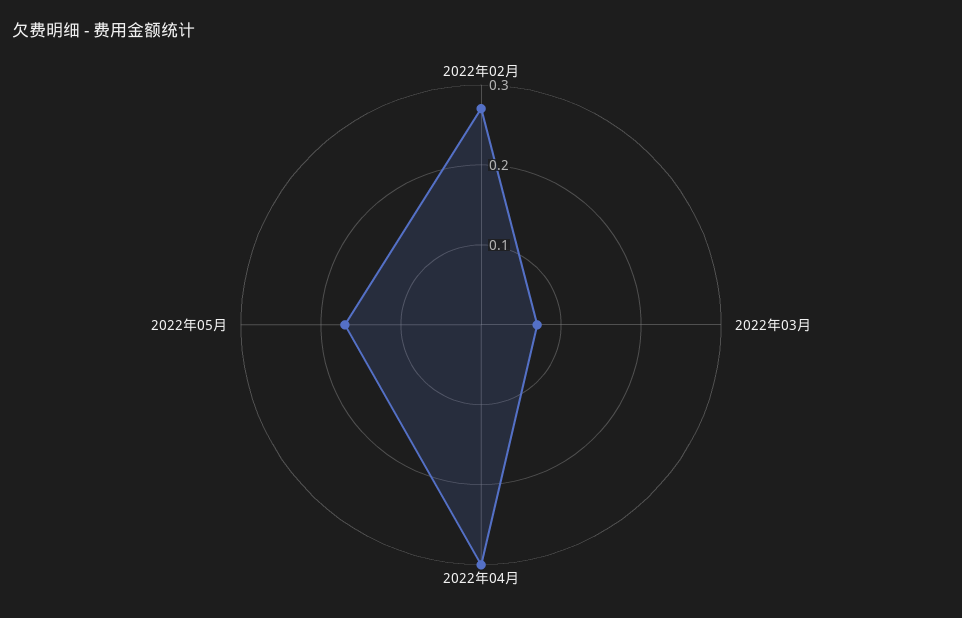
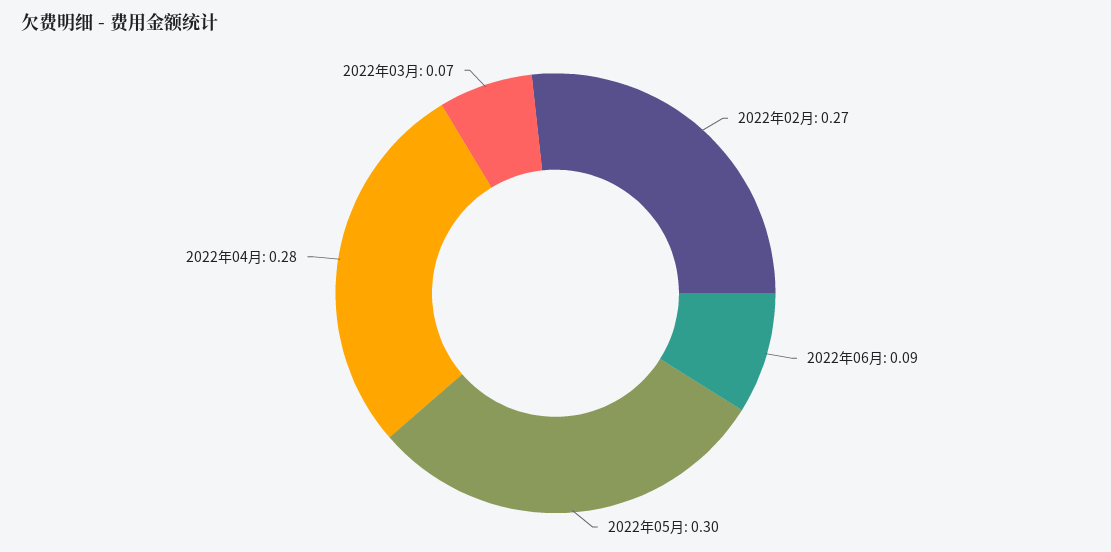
2022年04月: 0.3 -> 0.28
2022年05月: 0.17 -> 0.3
2022年06月: none -> 0.09

